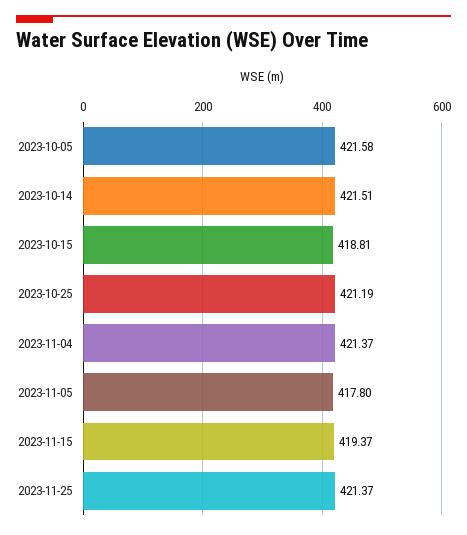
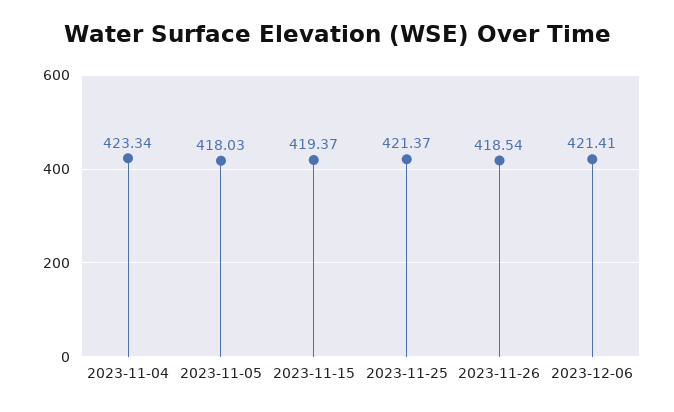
2023-10-05: 421.58 -> none
2023-10-14: 421.51 -> none
2023-10-15: 418.81 -> none
2023-10-25: 421.19 -> none
2023-11-04: 421.37 -> 423.34
2023-11-05: 417.8 -> 418.03
2023-11-26: none -> 418.54
2023-12-06: none -> 421.41

